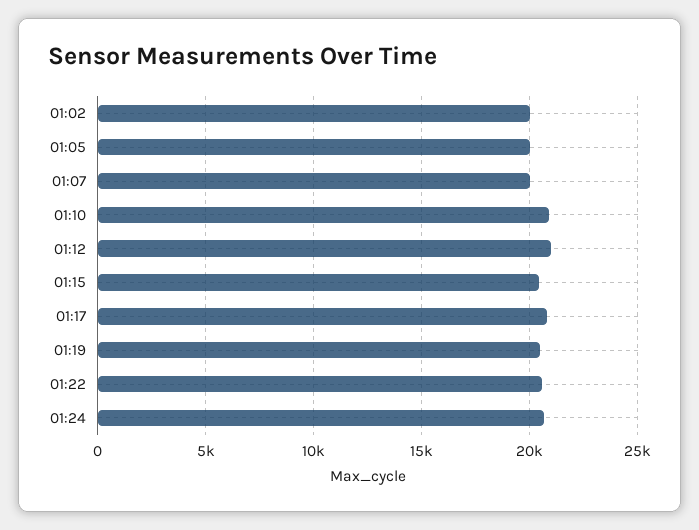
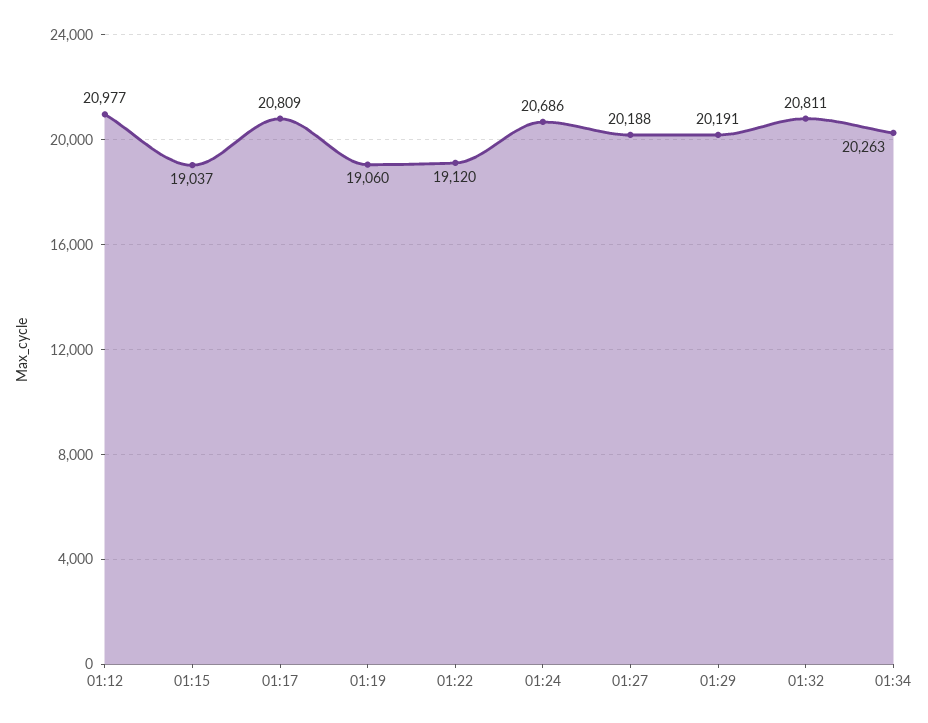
01:02: 20000 -> none
01:05: 20000 -> none
01:07: 20000 -> none
01:10: 21000 -> none
01:15: 20500 -> 19037
01:19: 20500 -> 19060
01:22: 20500 -> 19120
01:27: none -> 20188
01:29: none -> 20191
01:32: none -> 20811
01:34: none -> 20263

